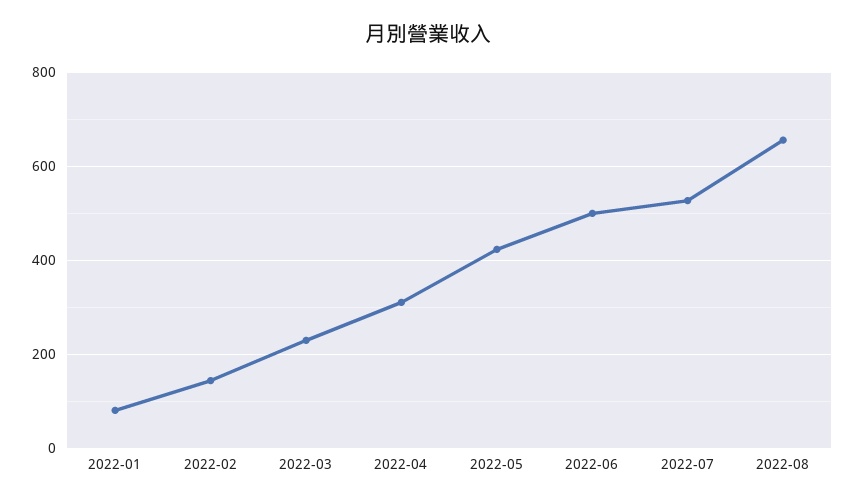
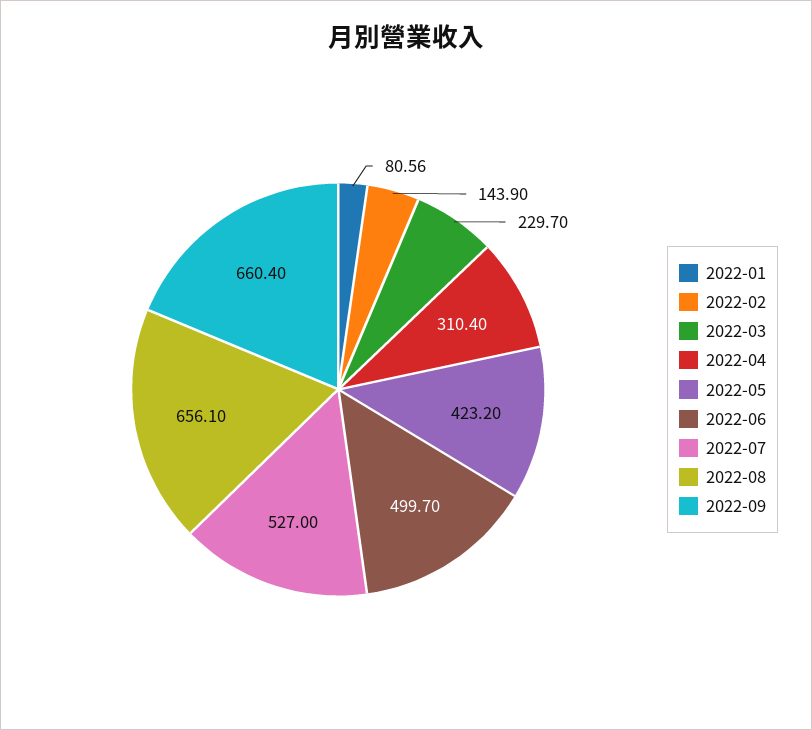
2022-09: none -> 660.4

